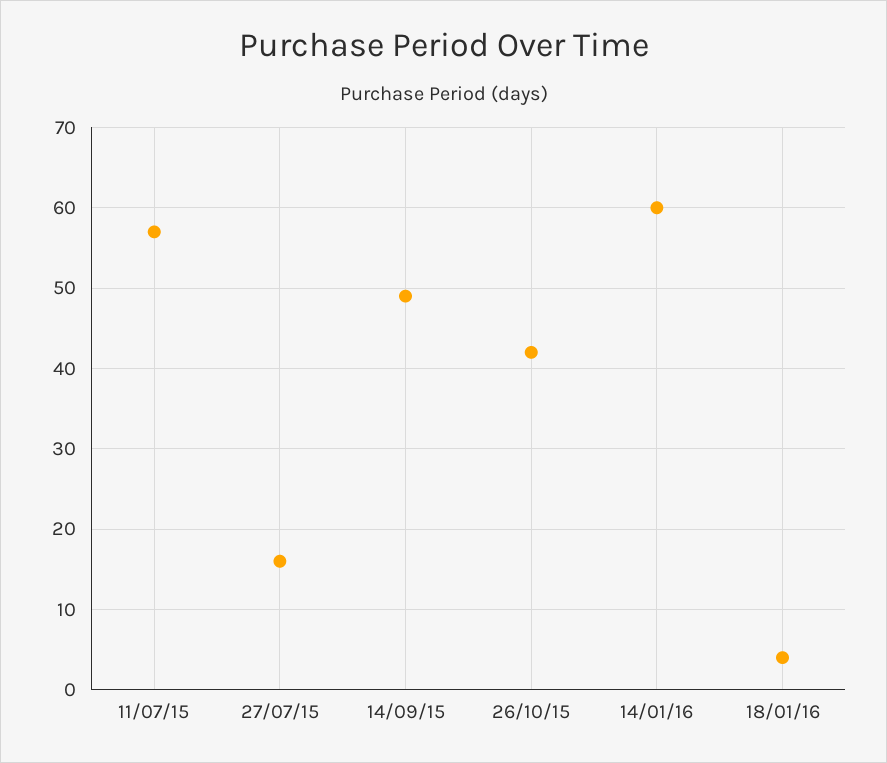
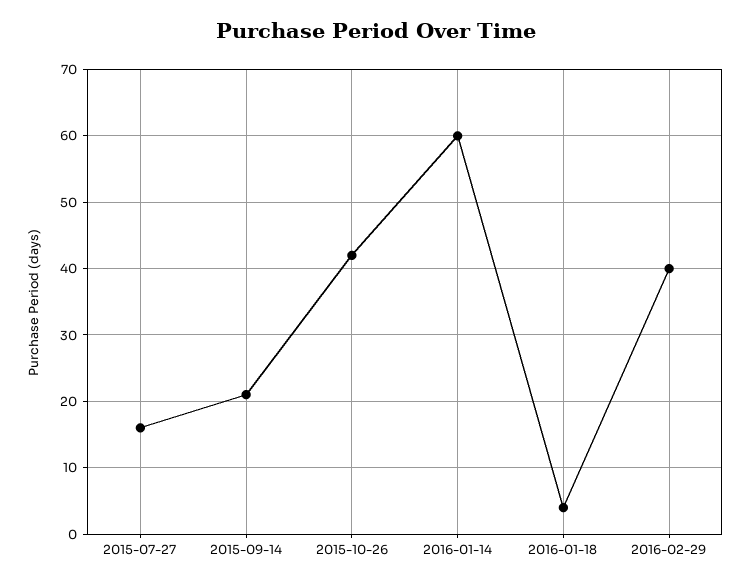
11/07/15: 57 -> none
14/09/15: 49 -> 21
2016-02-29: none -> 40

